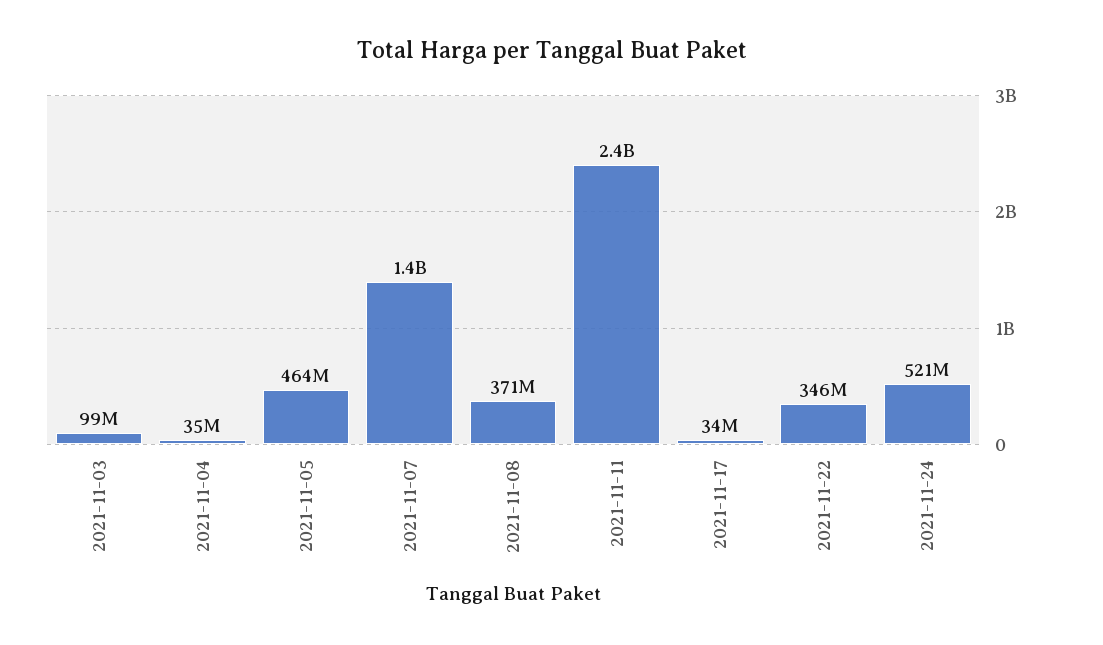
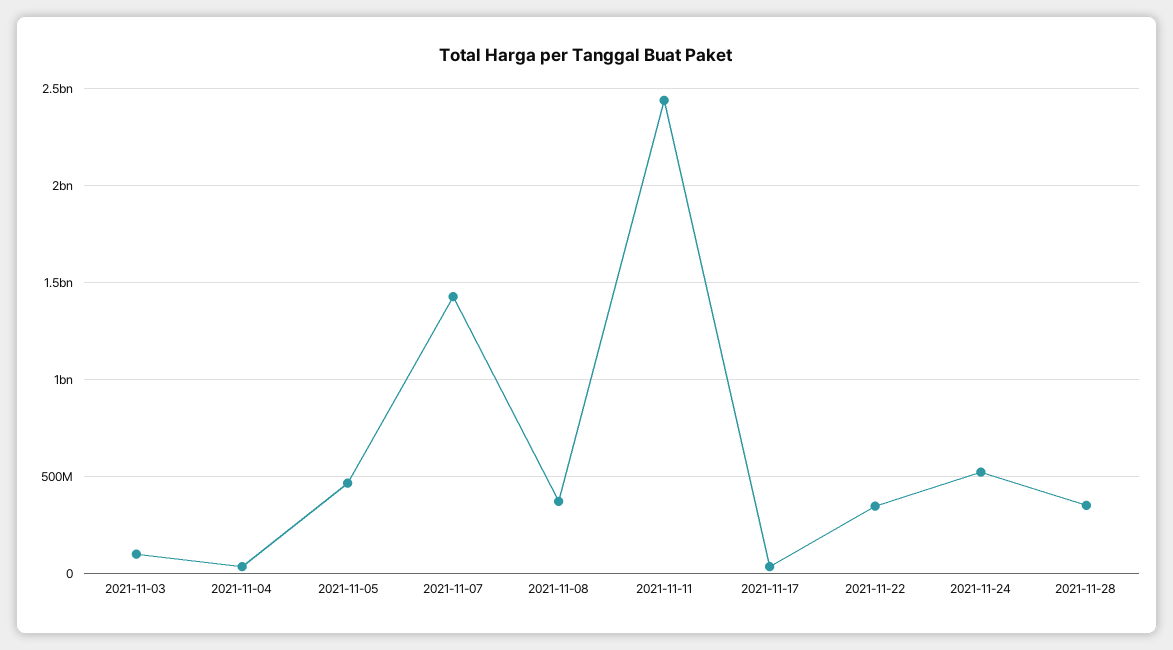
2021-11-28: none -> 350000000

